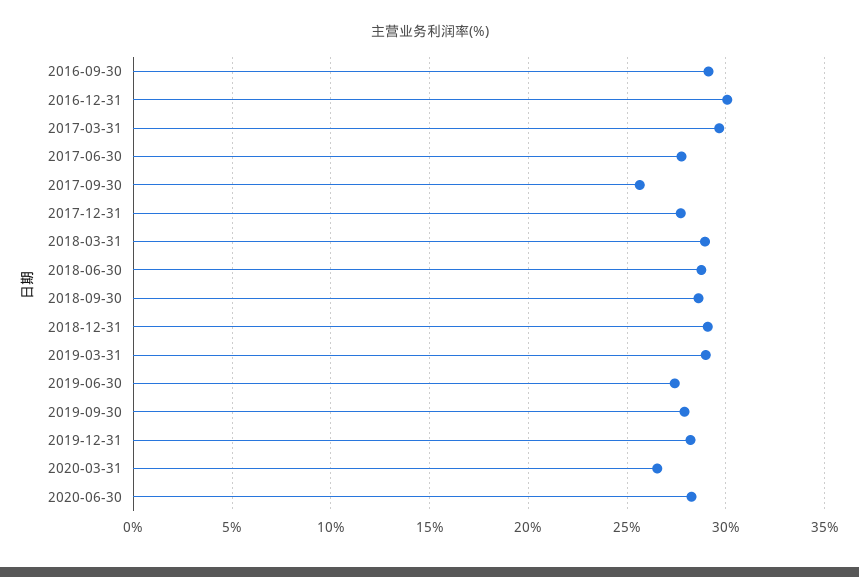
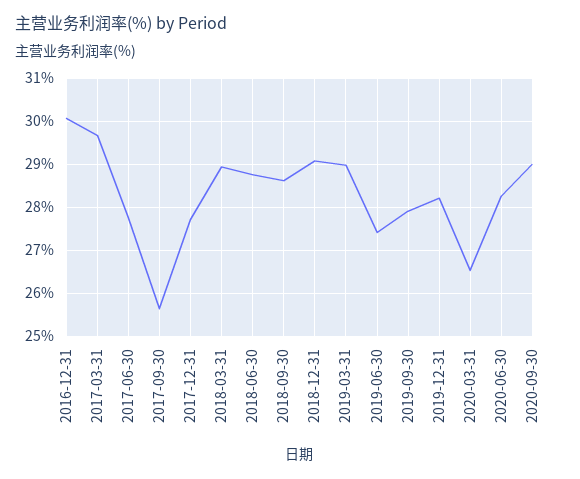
2016-09-30: 29 -> none
2020-09-30: none -> 29

